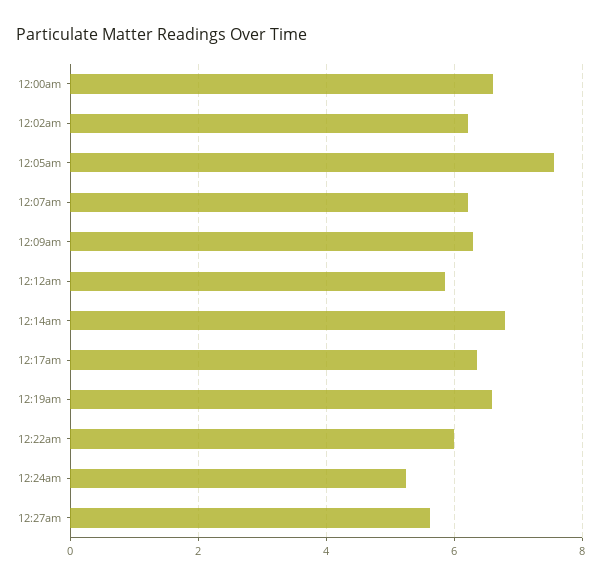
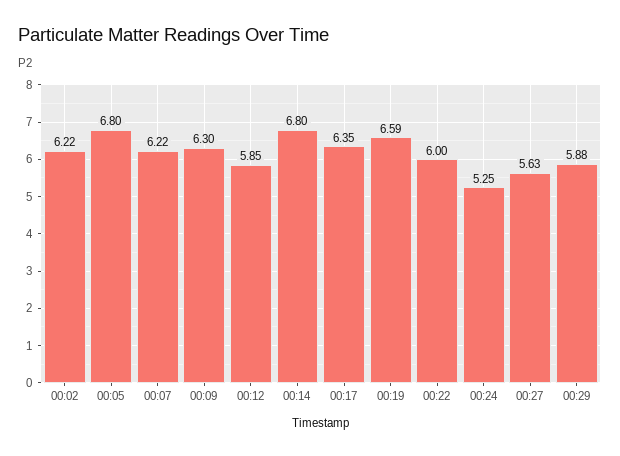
12:00am: 6.6 -> none
12:05am: 7.6 -> 6.8
00:29: none -> 5.88

